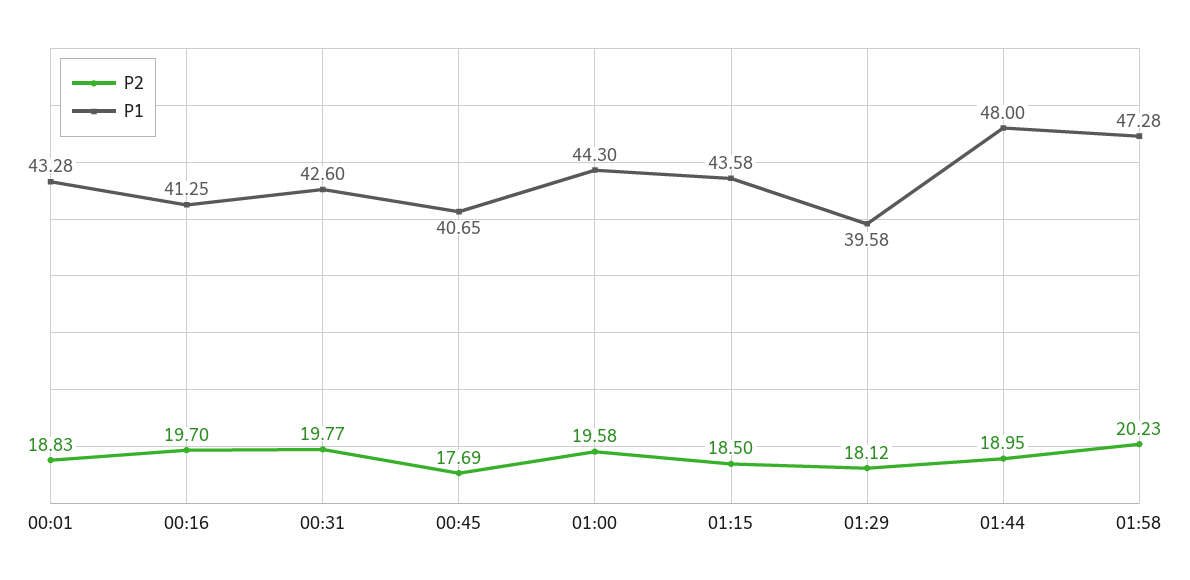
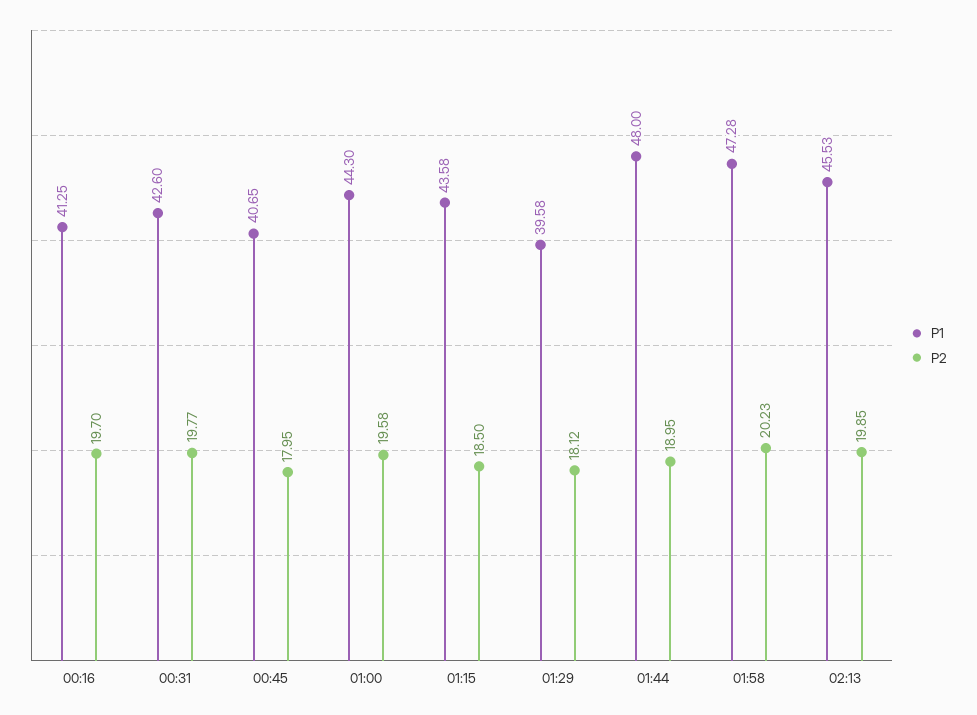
P2, 00:01: 18.83 -> none
P1, 00:01: 43.28 -> none
P2, 00:45: 17.69 -> 17.95
P1, 02:13: none -> 45.53
P2, 02:13: none -> 19.85

